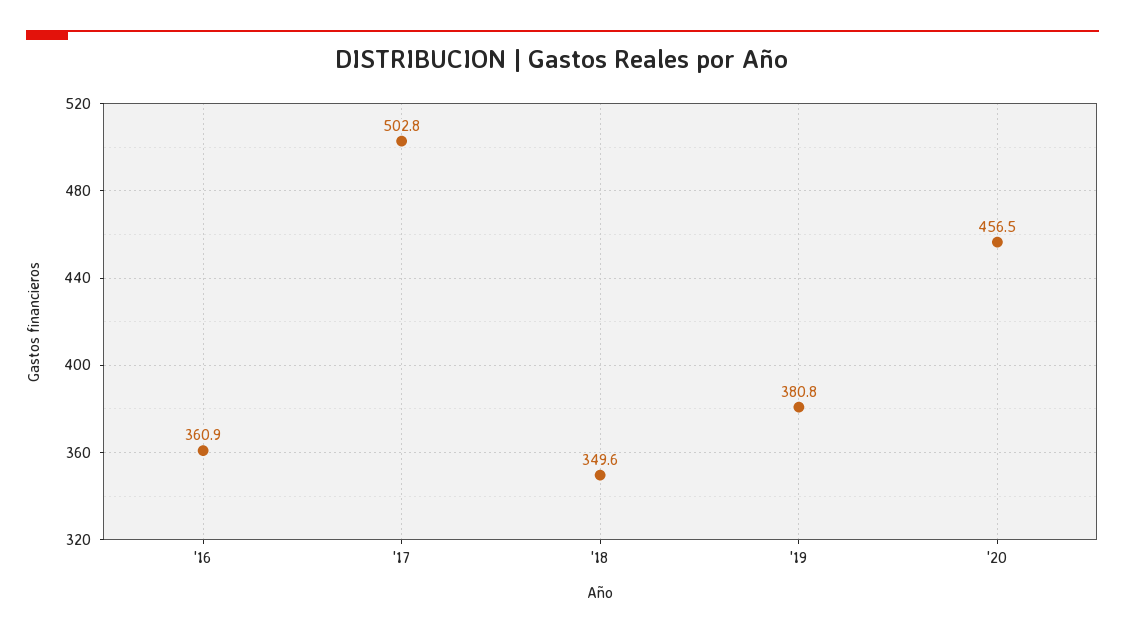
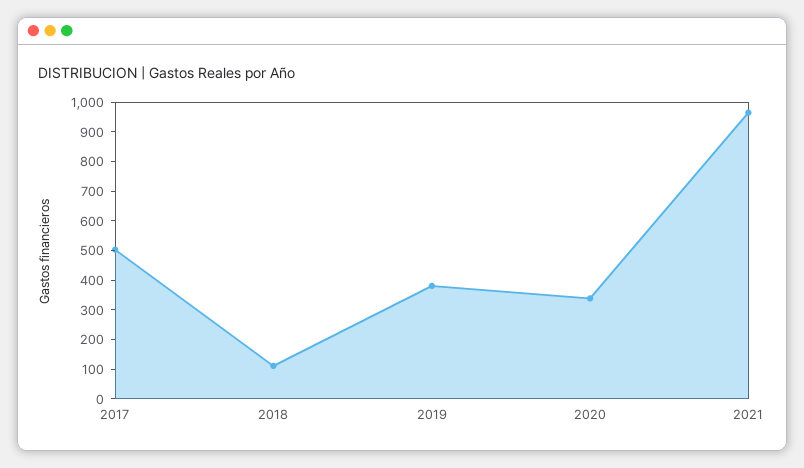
'16: 360.9 -> none
'18: 349.6 -> 100
'20: 456.5 -> 350
2021: none -> 950

